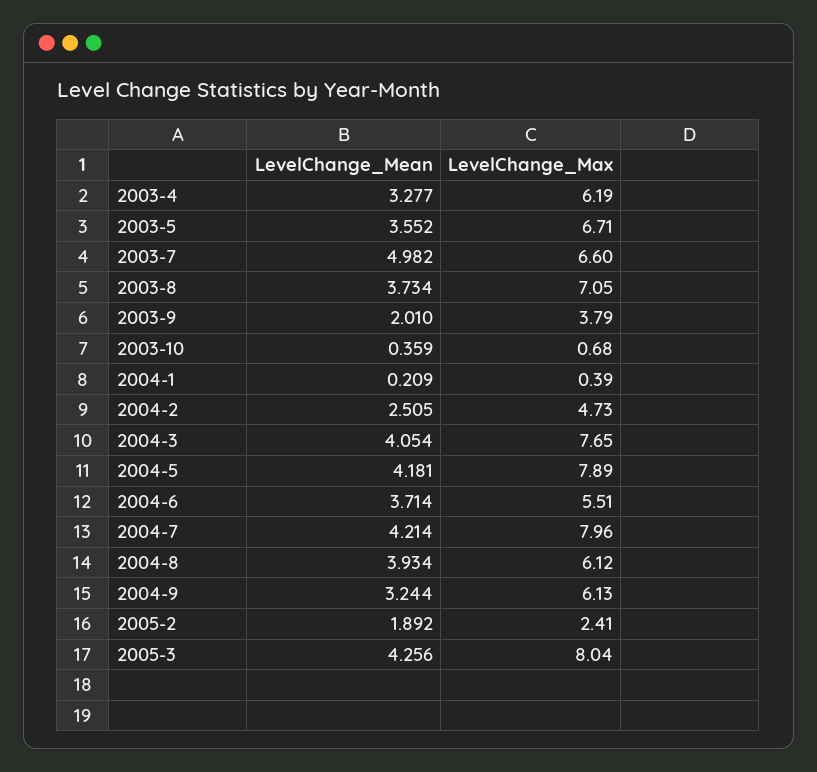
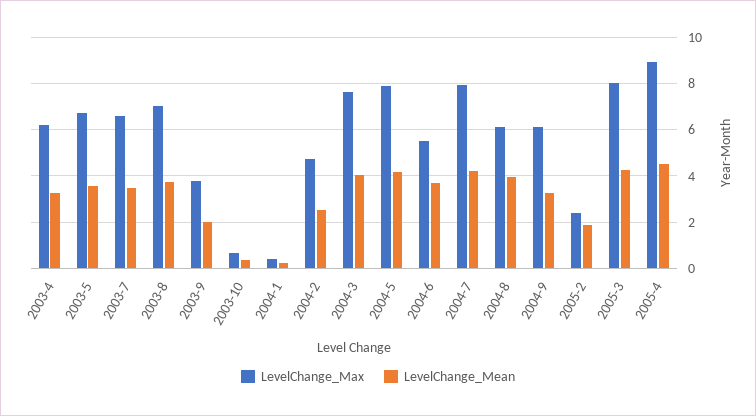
LevelChange_Mean, 2003-7: 4.982 -> 3.5
LevelChange_Max, 2005-4: none -> 9
LevelChange_Mean, 2005-4: none -> 4.5

